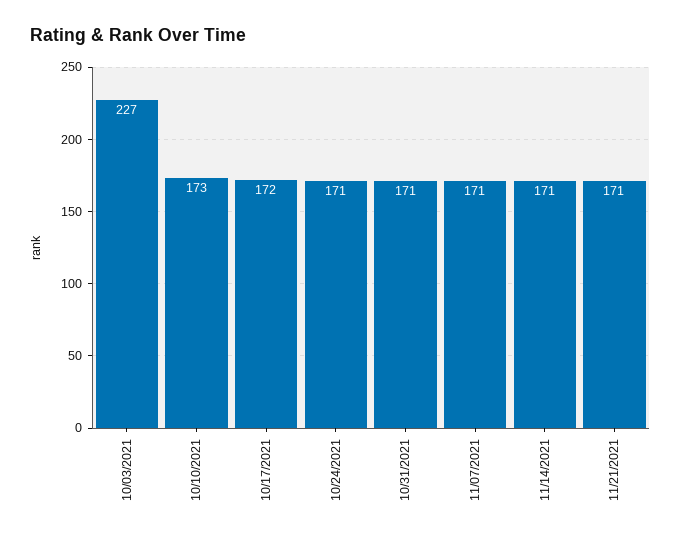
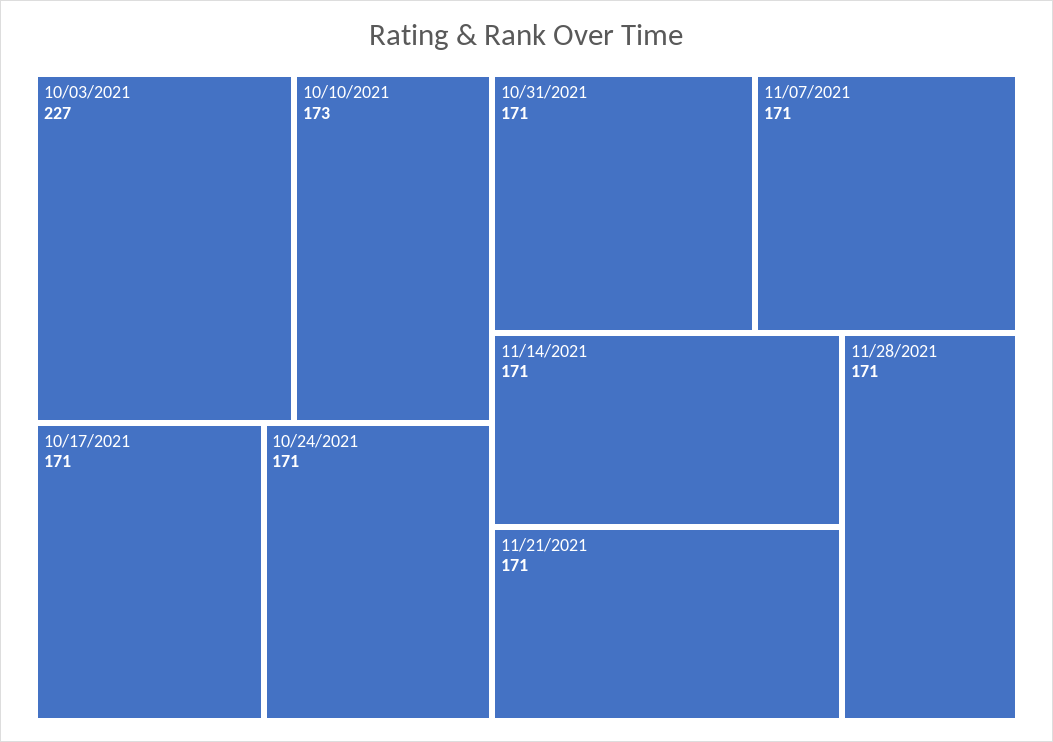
10/17/2021: 172 -> 171
11/28/2021: none -> 171

